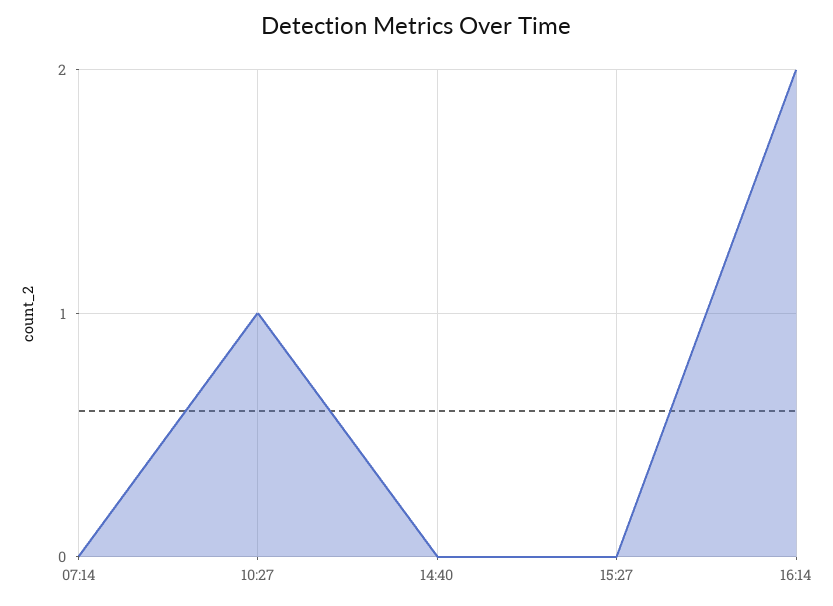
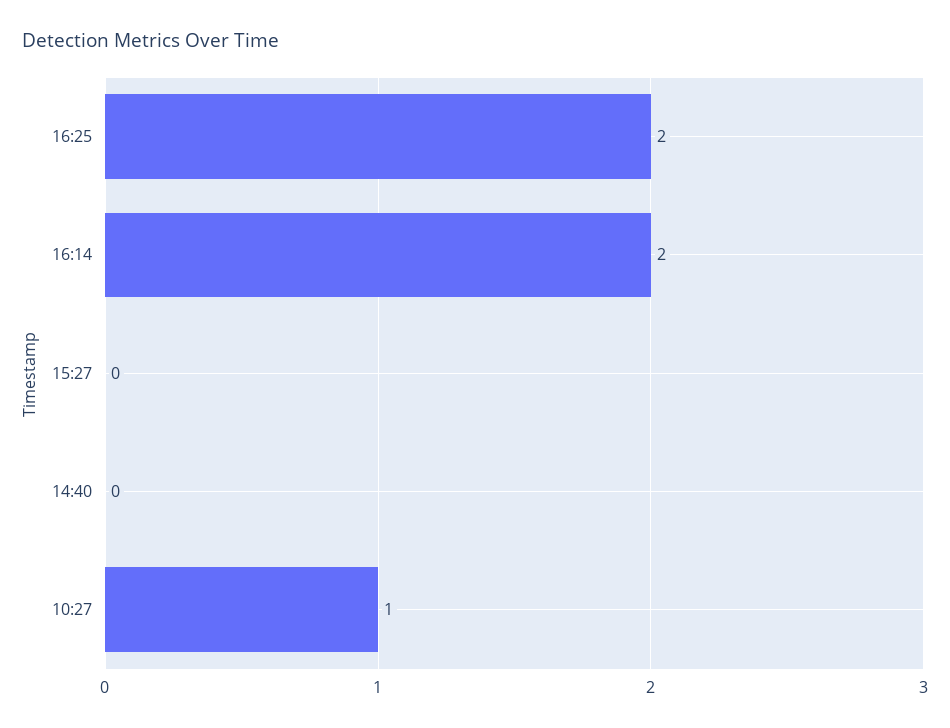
07:14: 0 -> none
16:25: none -> 2

